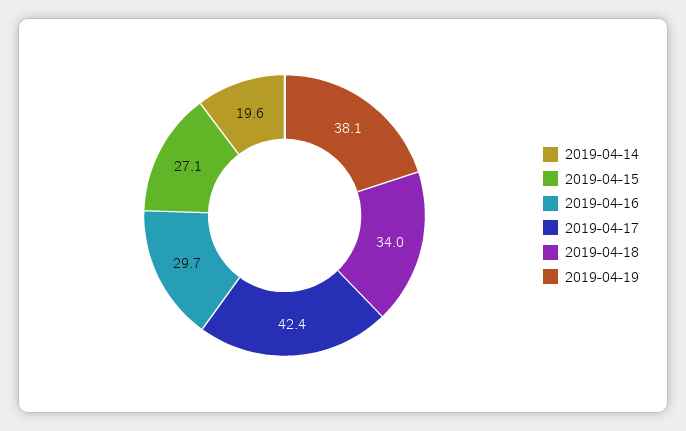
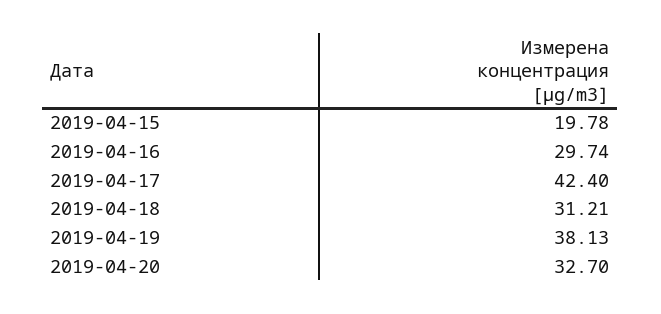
2019-04-14: 19.6 -> none
2019-04-15: 27.1 -> 19.78
2019-04-18: 34 -> 31.21
2019-04-20: none -> 32.7

